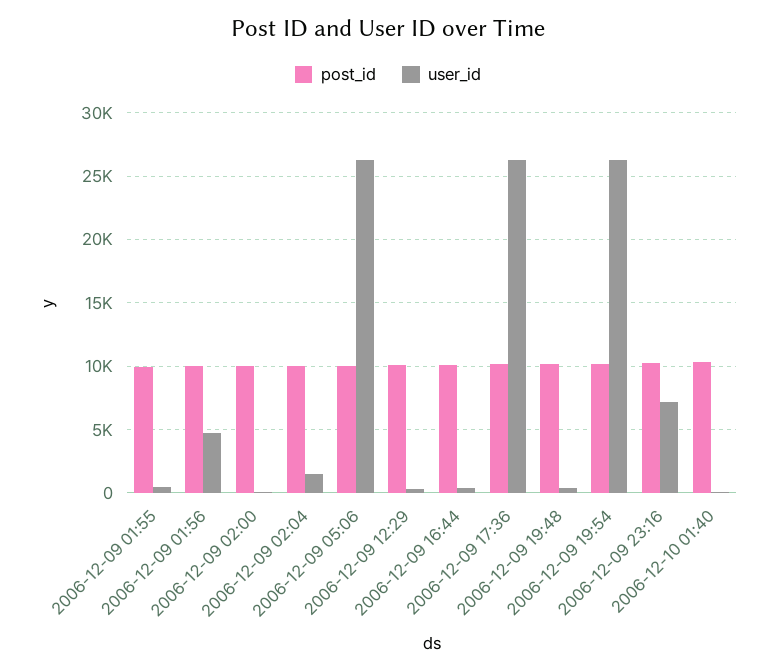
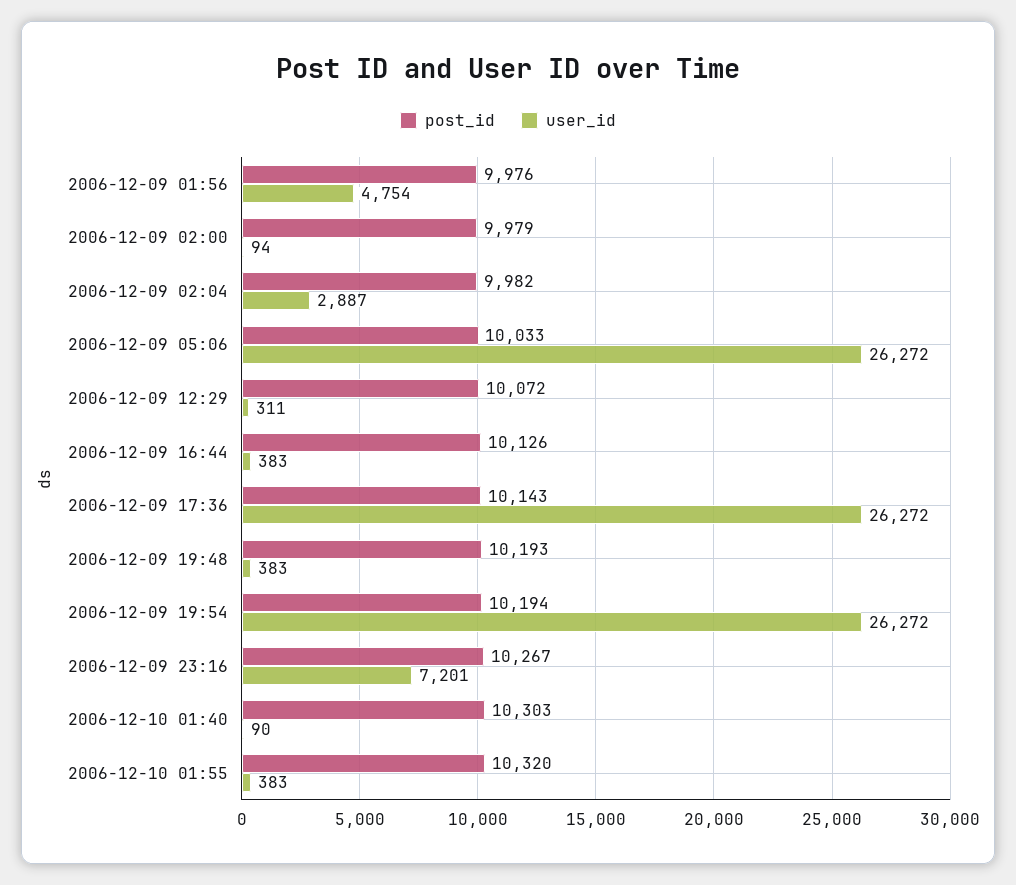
post_id, 2006-12-09 01:55: 10000 -> none
user_id, 2006-12-09 01:55: 500 -> none
user_id, 2006-12-09 02:04: 1500 -> 2887
post_id, 2006-12-10 01:55: none -> 10320
user_id, 2006-12-10 01:55: none -> 383

